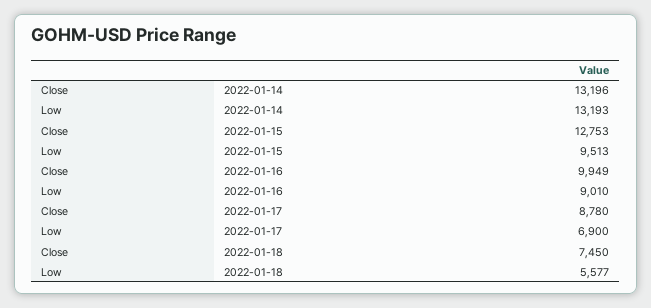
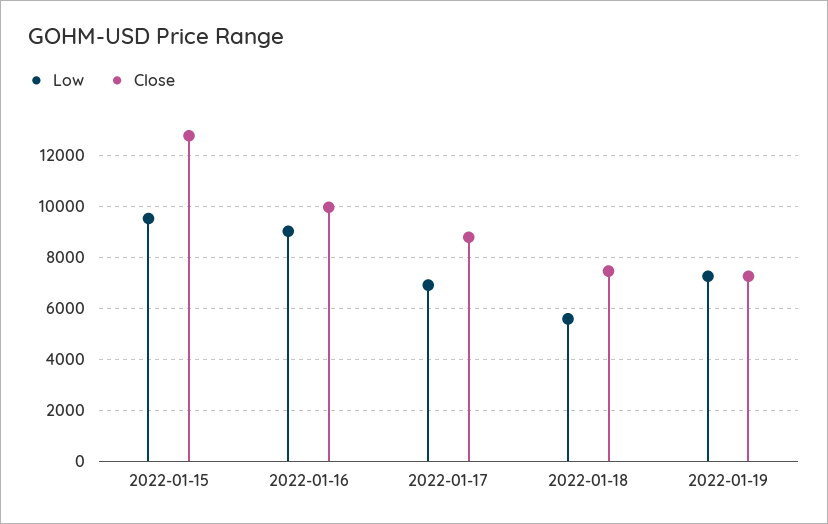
Close, 2022-01-14: 13196 -> none
Low, 2022-01-14: 13193 -> none
Low, 2022-01-19: none -> 7250
Close, 2022-01-19: none -> 7250

